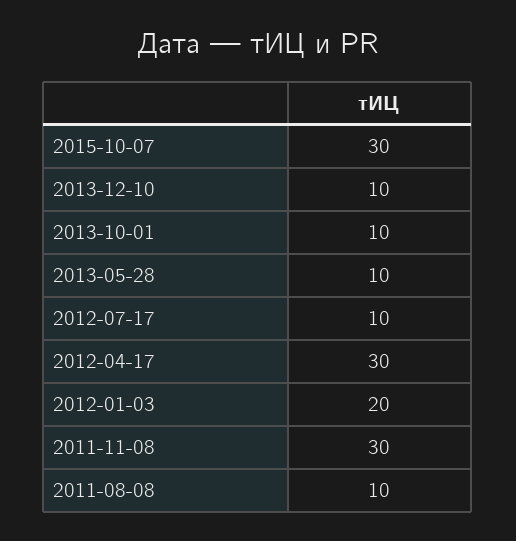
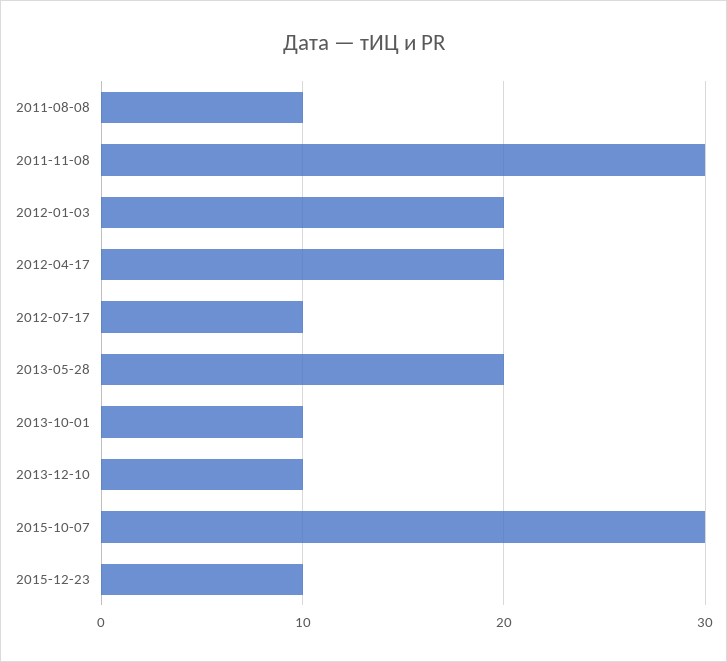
2013-05-28: 10 -> 20
2012-04-17: 30 -> 20
2015-12-23: none -> 10

